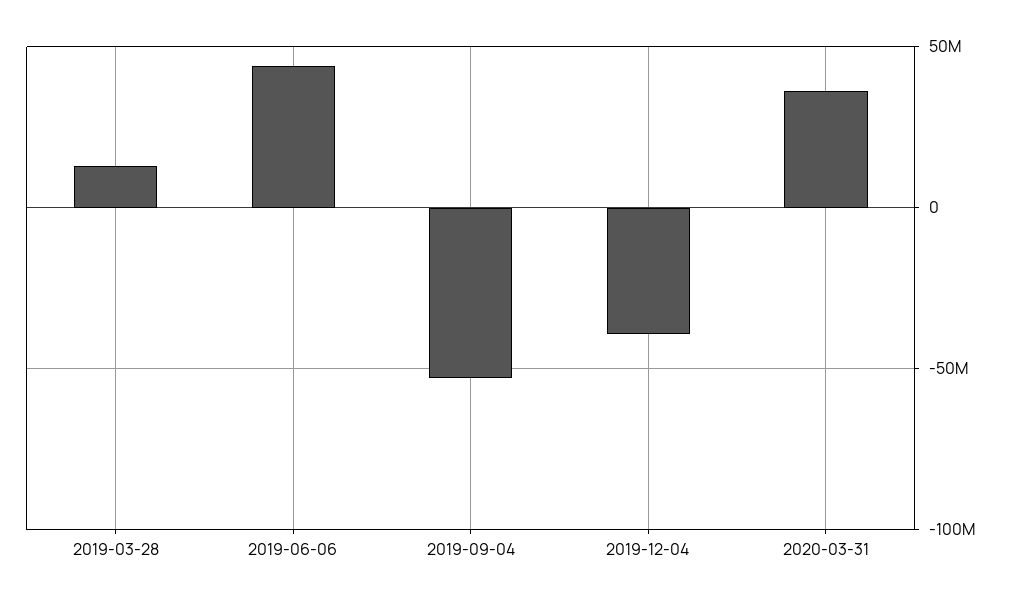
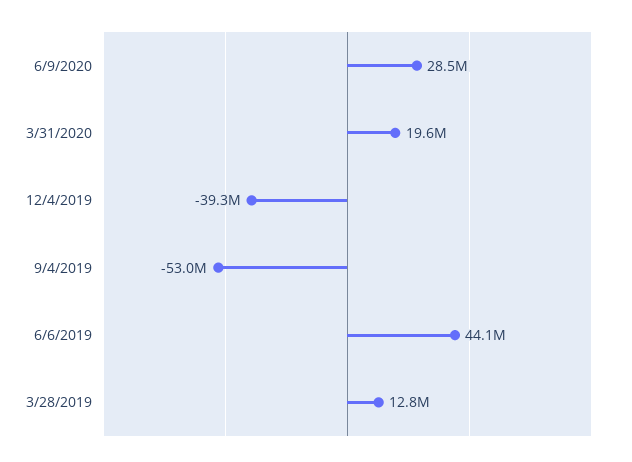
2020-03-31: 35000000 -> 19600000
6/9/2020: none -> 28500000

